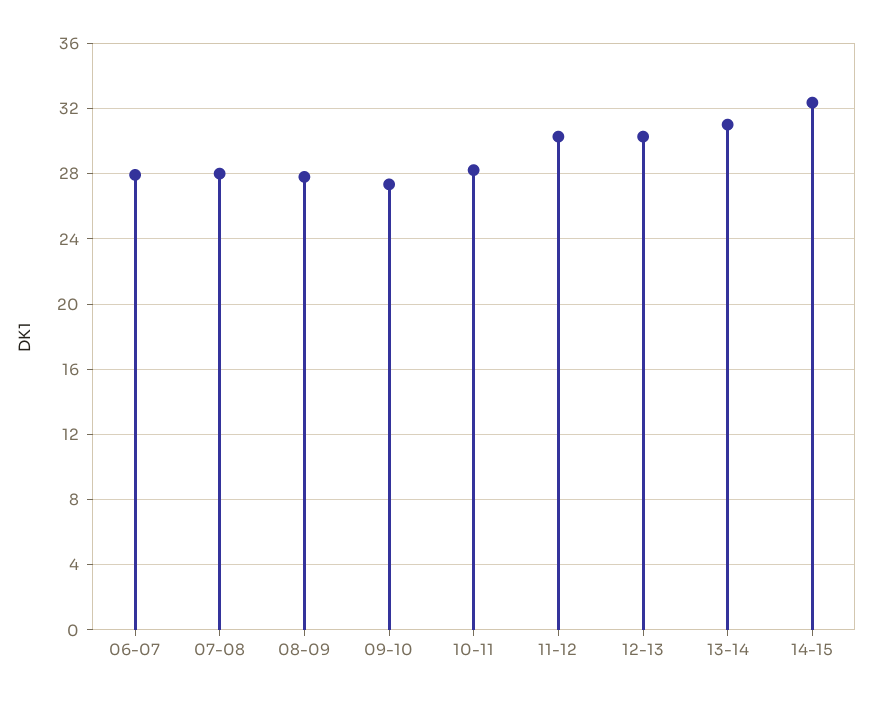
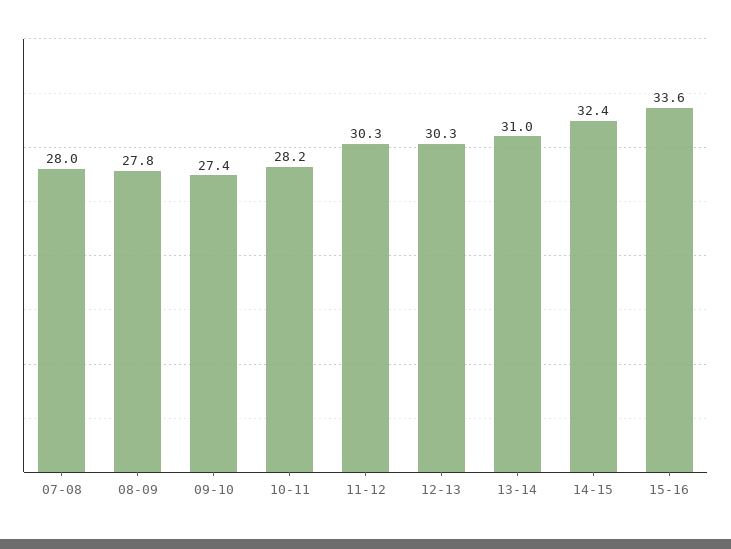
06-07: 28 -> none
15-16: none -> 33.6

